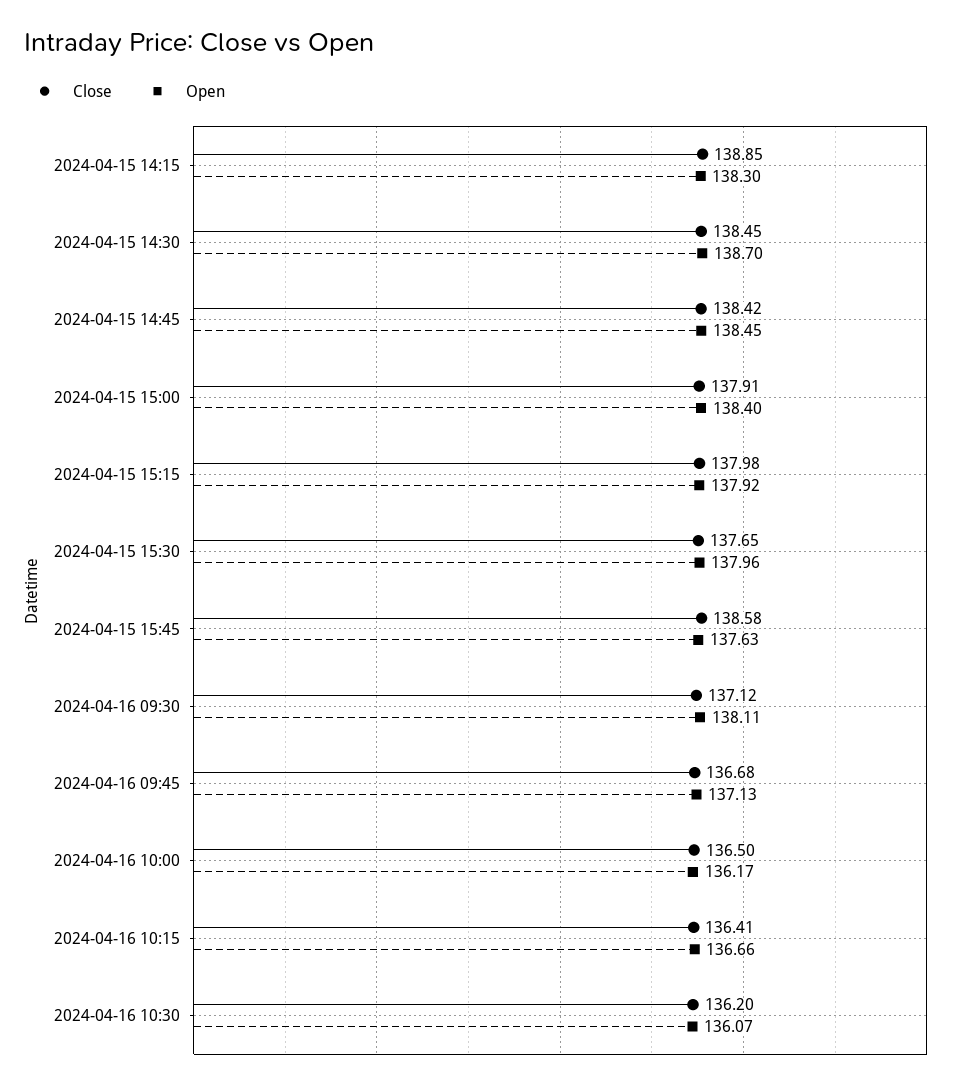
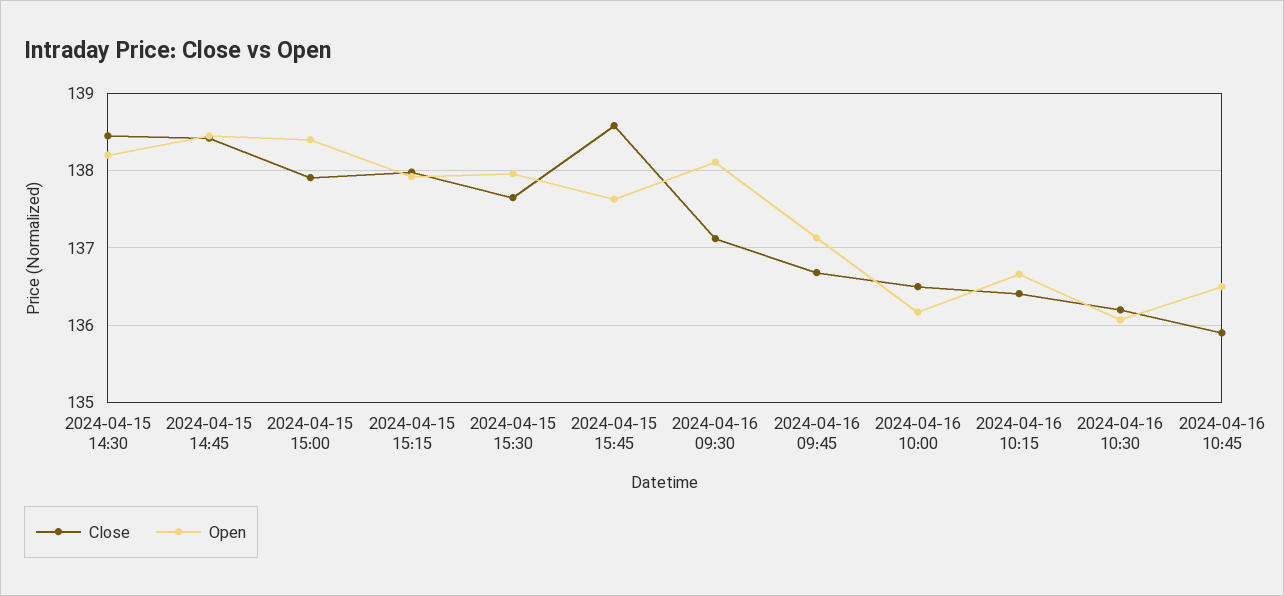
Close, 2024-04-15 14:15: 138.85 -> none
Open, 2024-04-15 14:15: 138.3 -> none
Open, 2024-04-15 14:30: 138.7 -> 138.2
Close, 2024-04-16 10:45: none -> 135.9
Open, 2024-04-16 10:45: none -> 136.5

